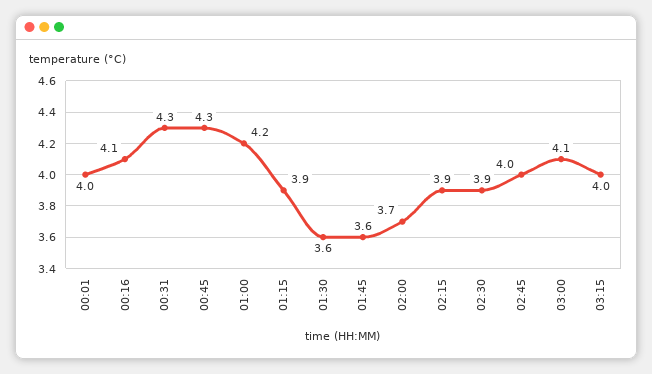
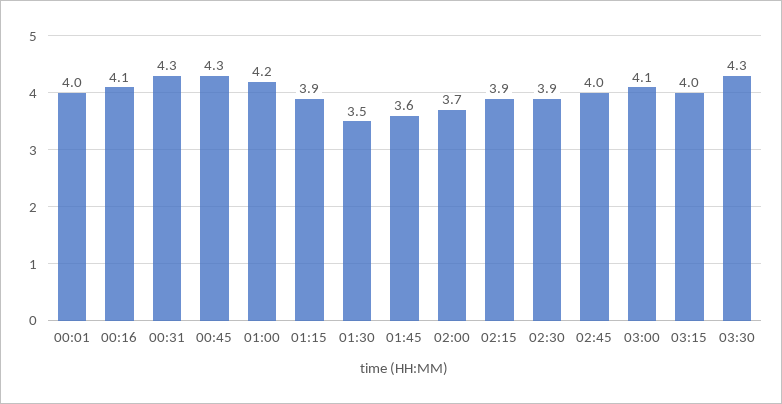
01:30: 3.6 -> 3.5
03:30: none -> 4.3

